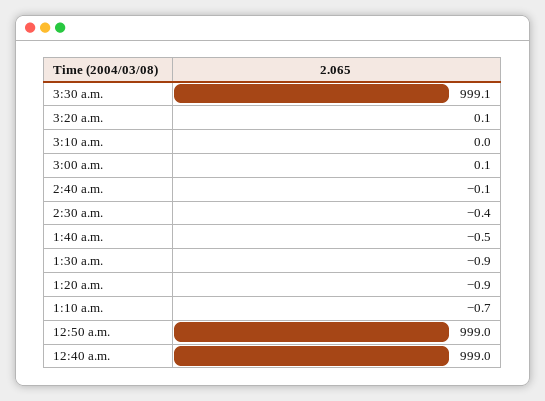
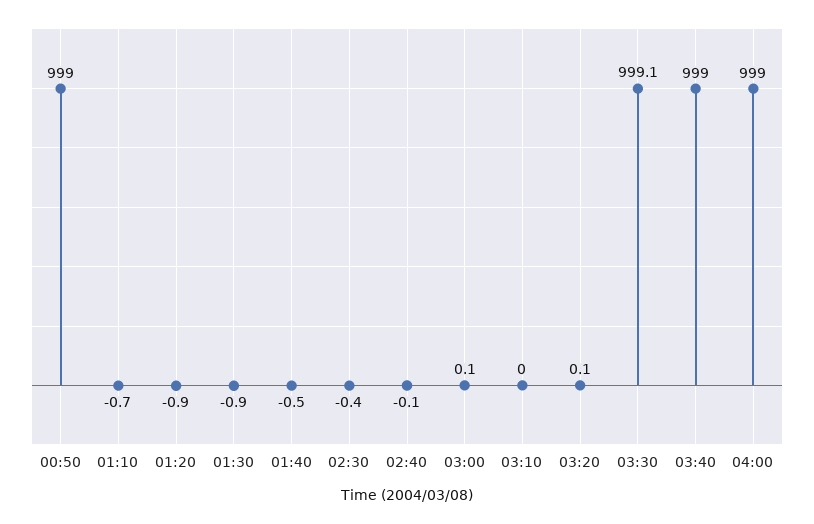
12:40 a.m.: 999 -> none
03:40: none -> 999
04:00: none -> 999

